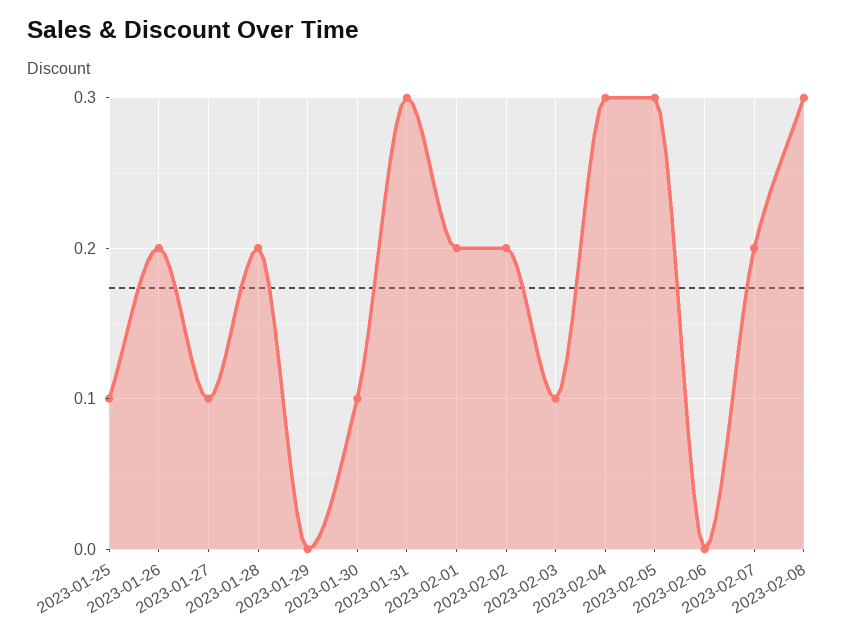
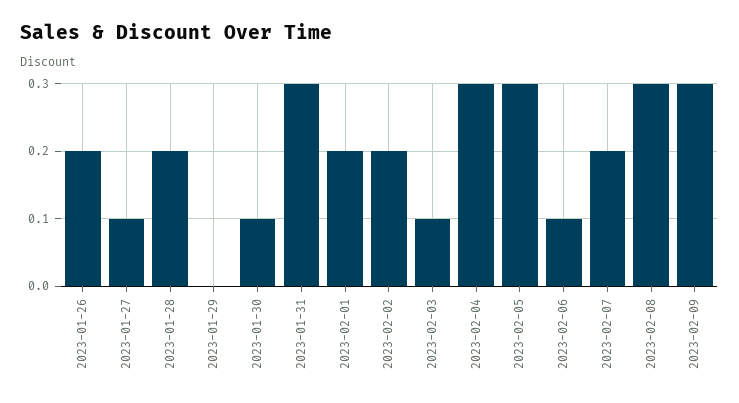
2023-01-25: 0.1 -> none
2023-02-06: 0 -> 0.1
2023-02-09: none -> 0.3

